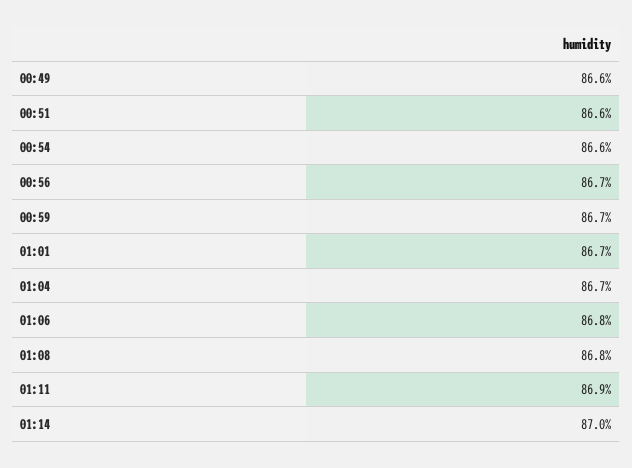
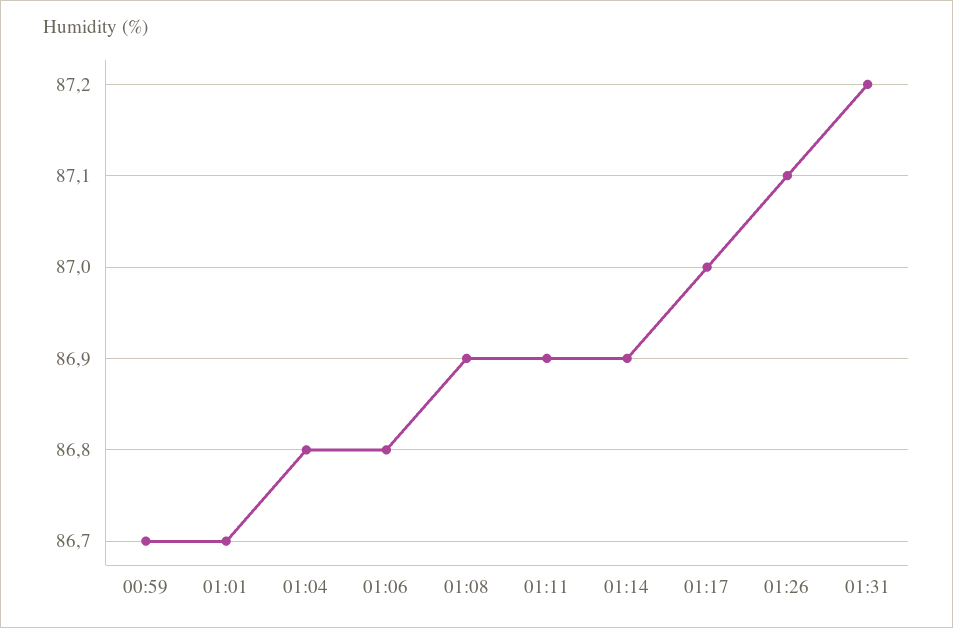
00:49: 86.6 -> none
00:51: 86.6 -> none
00:54: 86.6 -> none
00:56: 86.7 -> none
01:04: 86.7 -> 86.8
01:08: 86.8 -> 86.9
01:14: 87 -> 86.9
01:17: none -> 87
01:26: none -> 87.1
01:31: none -> 87.2

